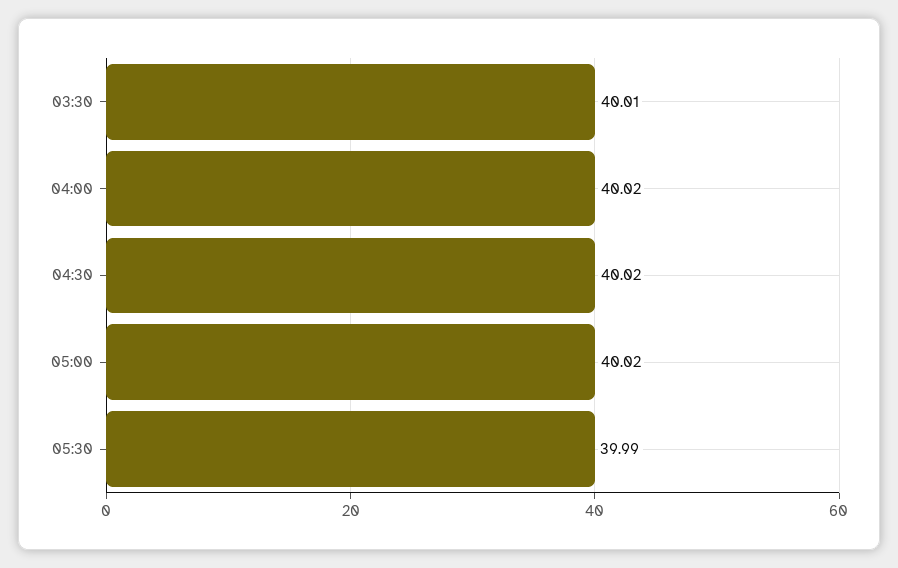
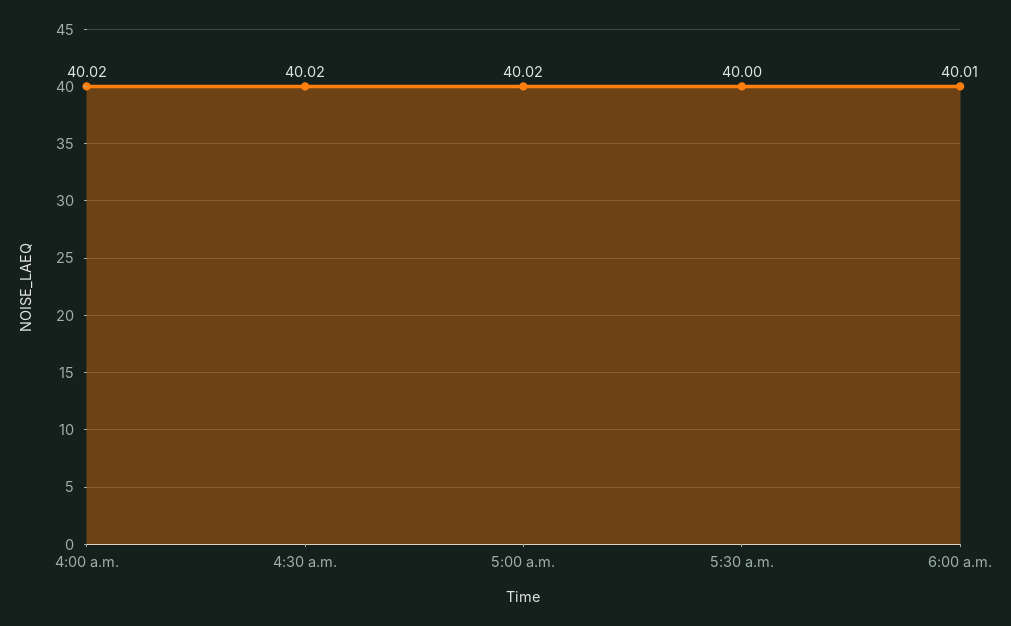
03:30: 40.01 -> none
05:30: 39.99 -> 40
6:00 a.m.: none -> 40.01

